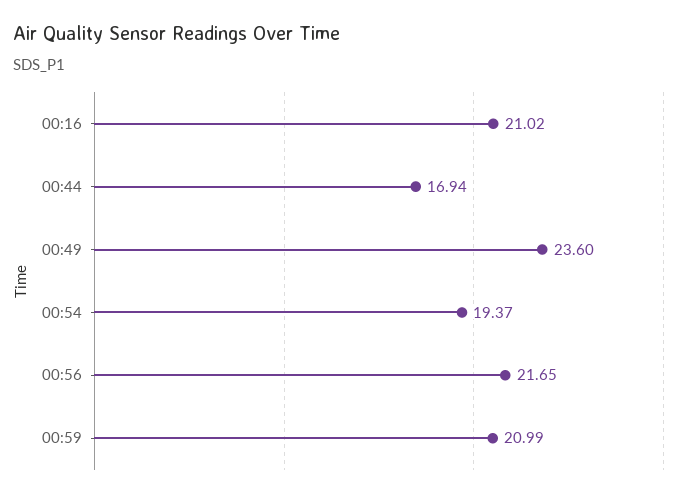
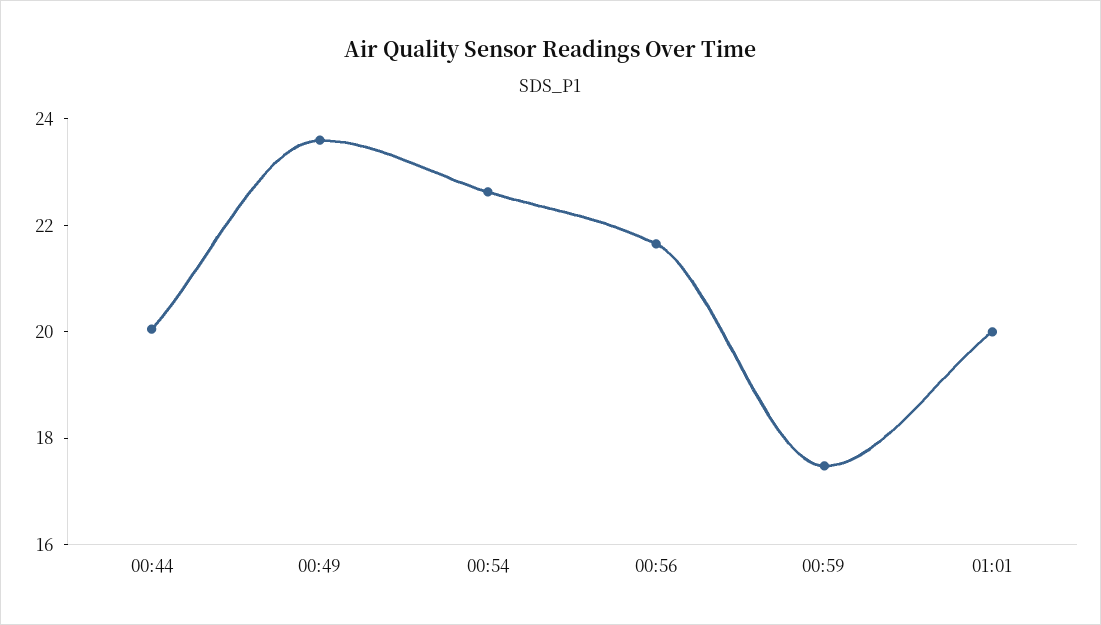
00:16: 21.02 -> none
00:44: 16.94 -> 20
00:54: 19.37 -> 22.5
00:59: 20.99 -> 17.5
01:01: none -> 20

